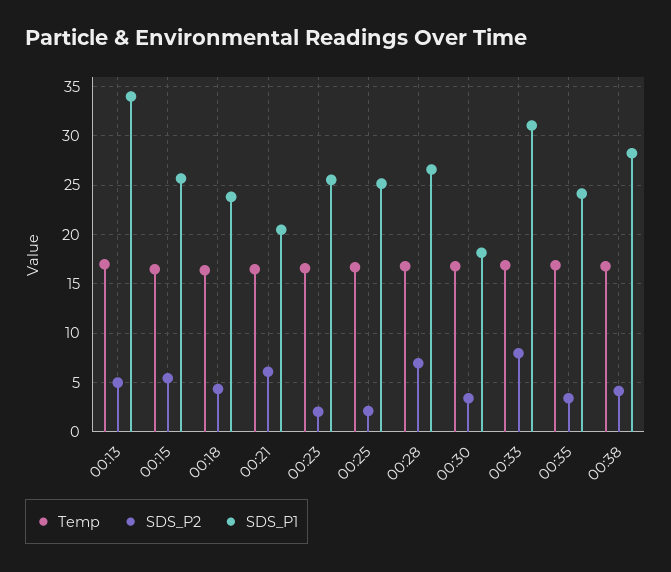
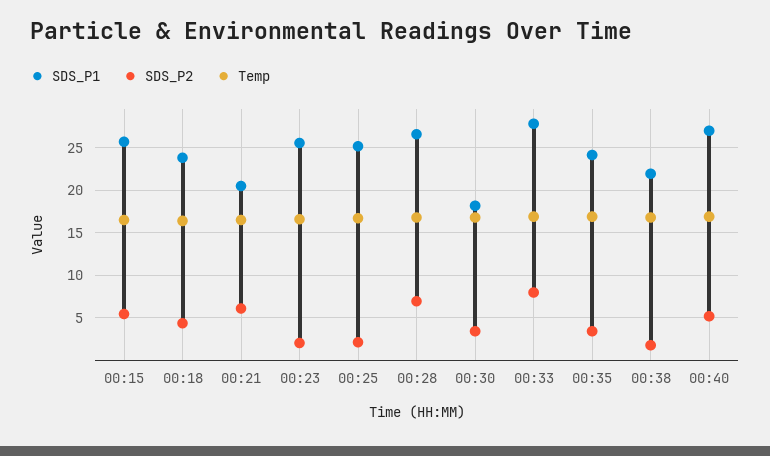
Temp, 00:13: 17 -> none
SDS_P2, 00:13: 5 -> none
SDS_P1, 00:13: 34 -> none
SDS_P1, 00:33: 31 -> 28
SDS_P2, 00:38: 4 -> 2
SDS_P1, 00:38: 28 -> 22
SDS_P1, 00:40: none -> 27
SDS_P2, 00:40: none -> 5
Temp, 00:40: none -> 17

